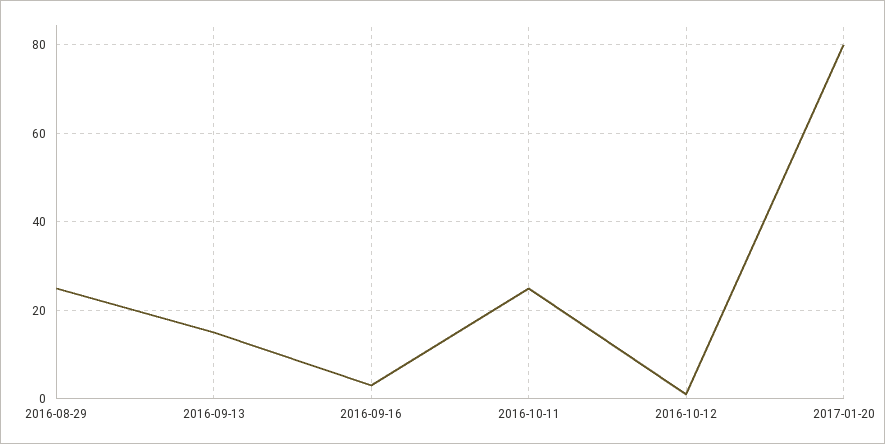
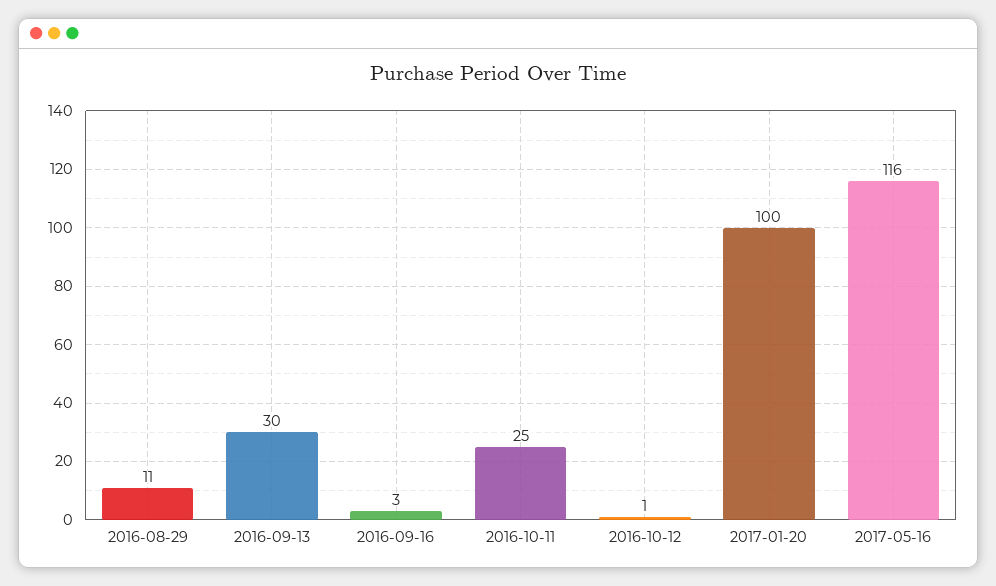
2016-08-29: 25 -> 11
2016-09-13: 15 -> 30
2017-01-20: 80 -> 100
2017-05-16: none -> 116

